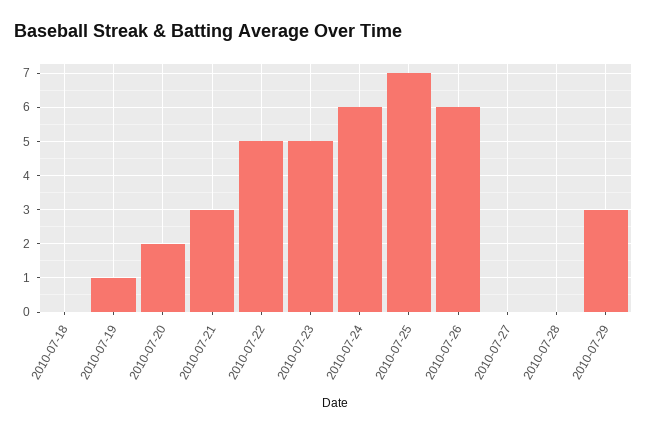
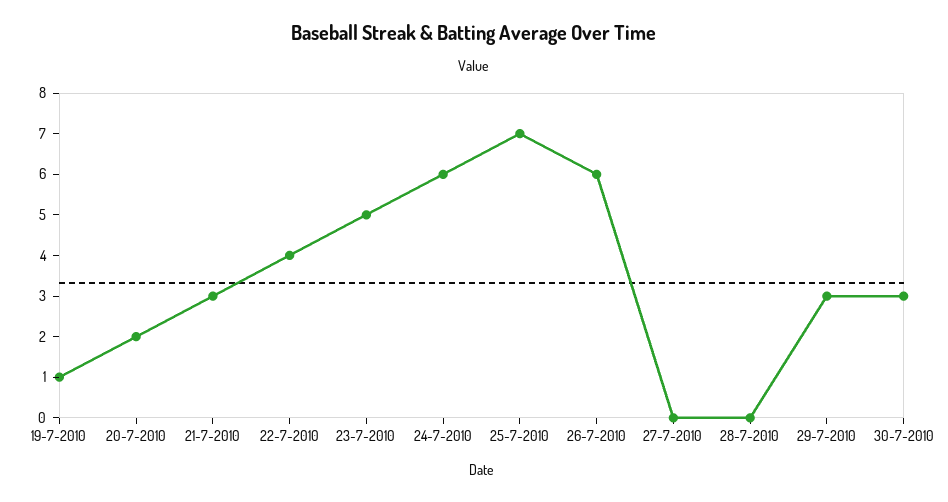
2010-07-18: 0 -> none
2010-07-22: 5 -> 4
30-7-2010: none -> 3

